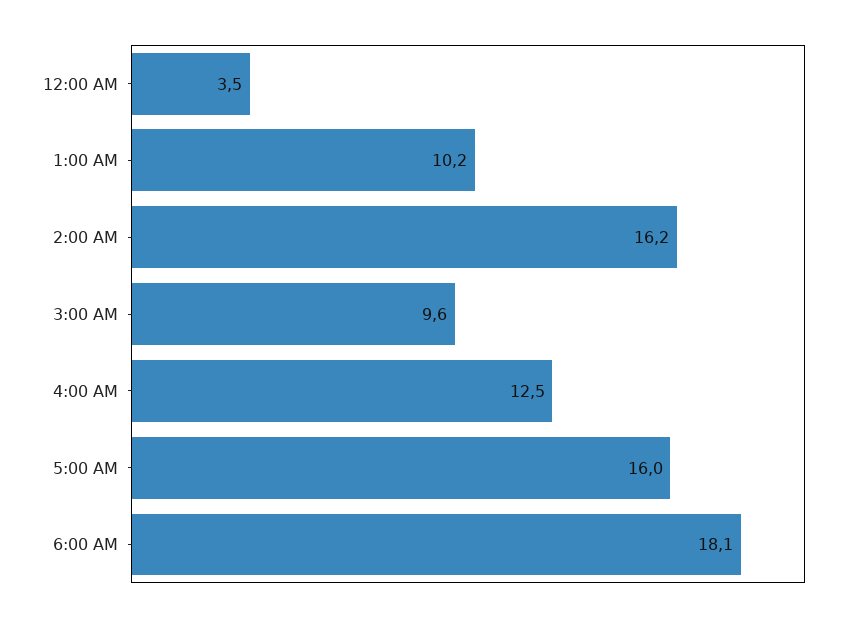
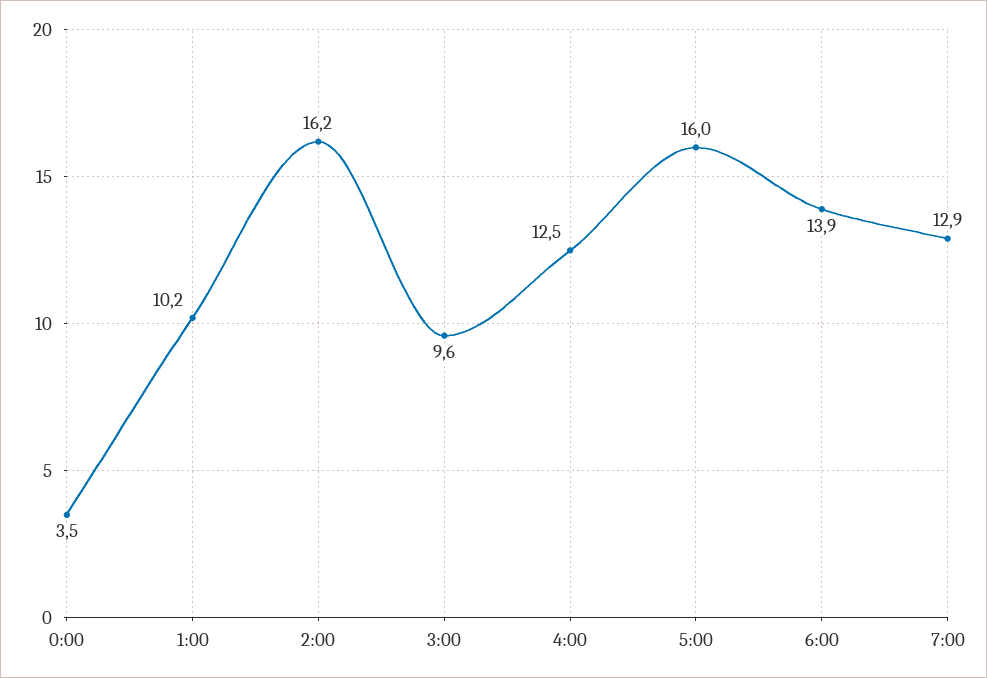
6:00 AM: 18.1 -> 13.9
7:00: none -> 12.9

